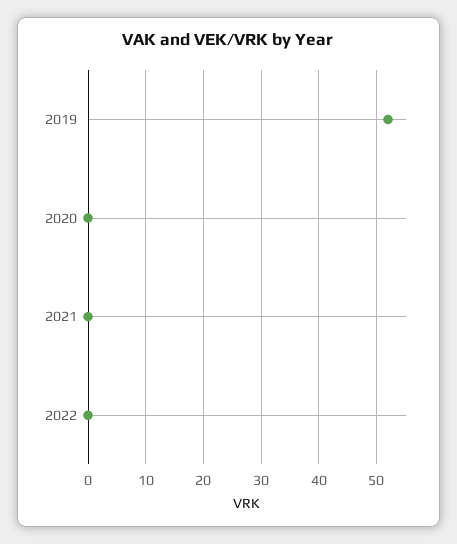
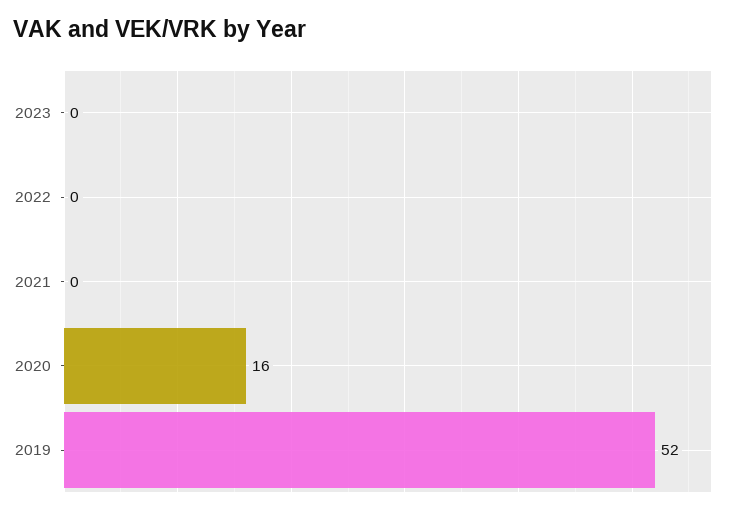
2020: 0 -> 16
2023: none -> 0

